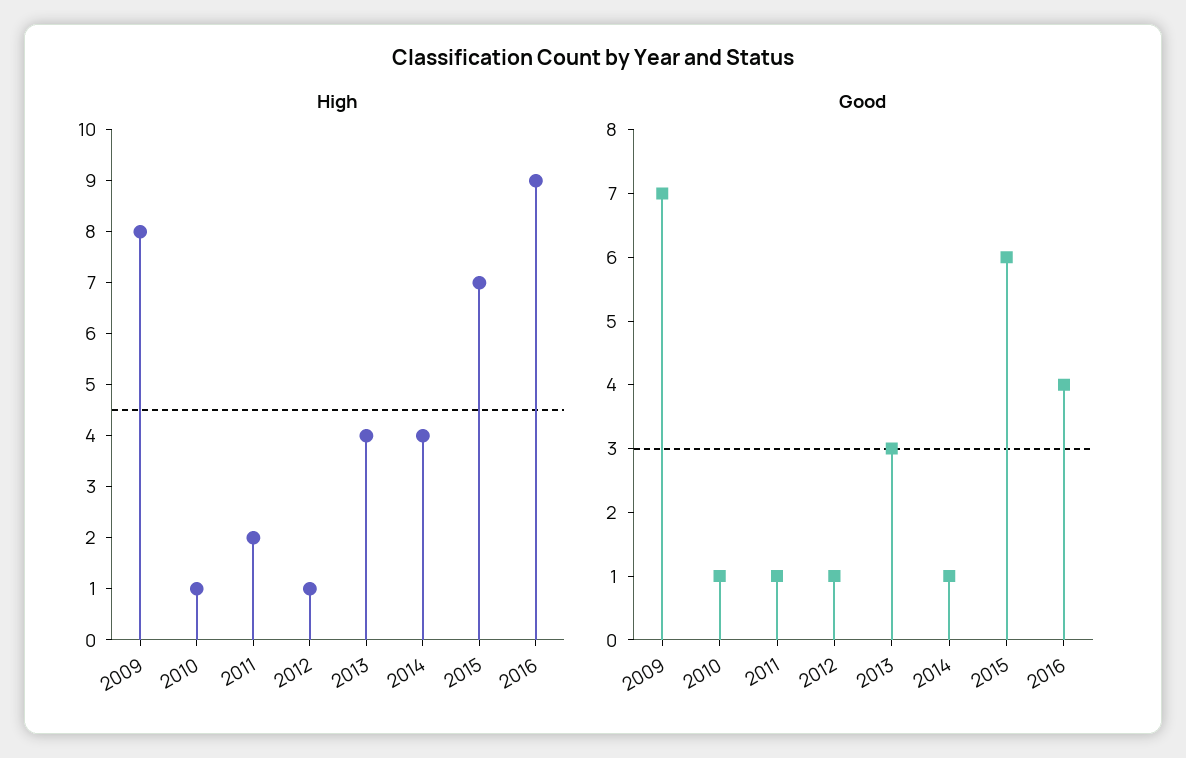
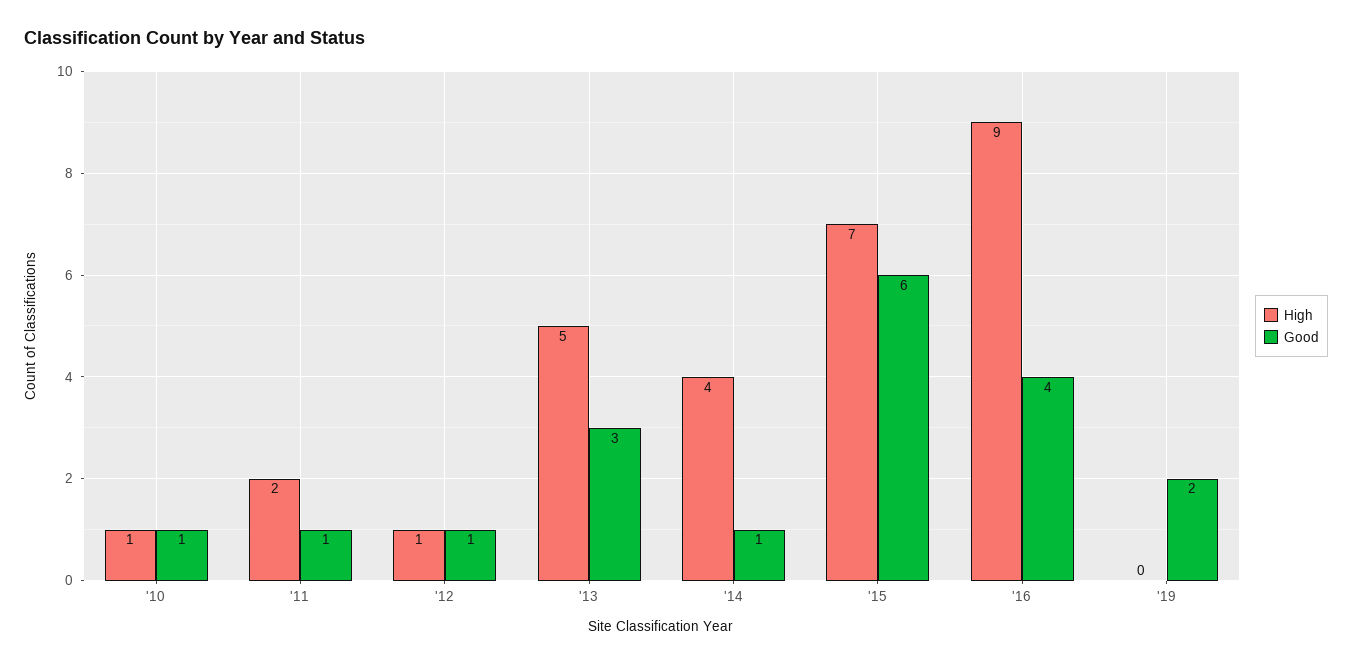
High, 2009: 8 -> none
High, 2013: 4 -> 5
Good, 2009: 7 -> none
High, '19: none -> 0
Good, '19: none -> 2

